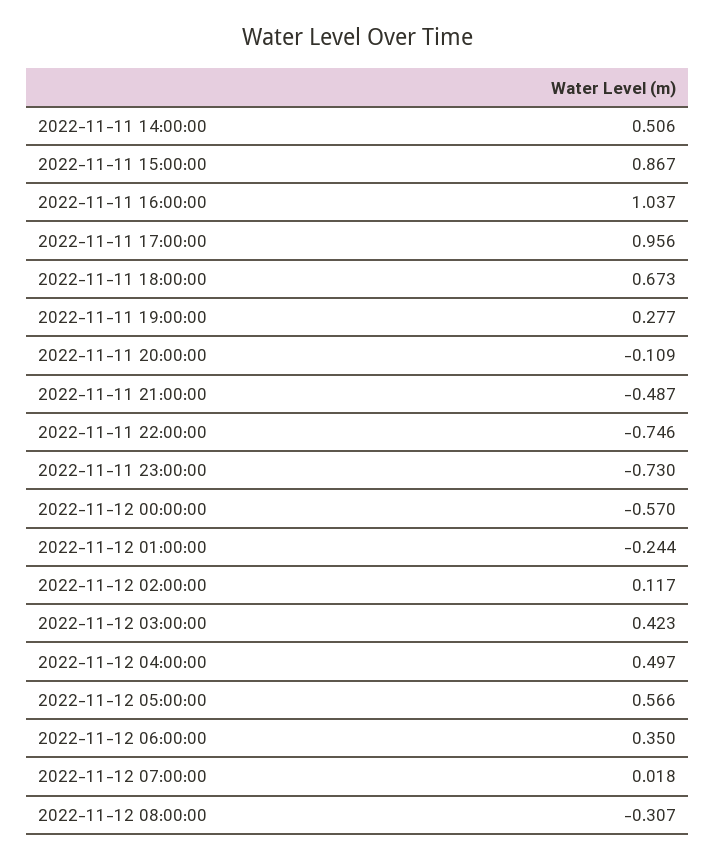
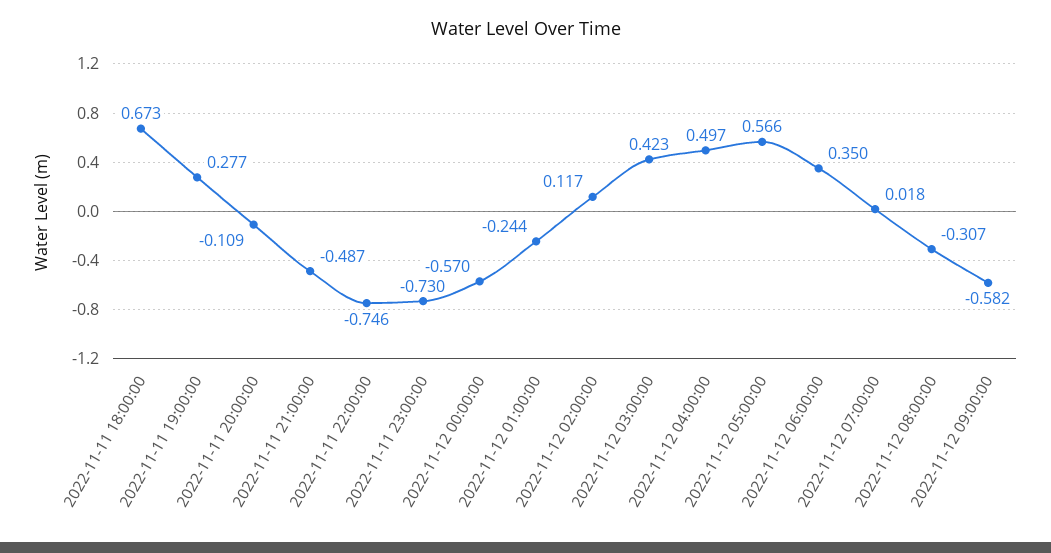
2022-11-11 14:00:00: 0.506 -> none
2022-11-11 15:00:00: 0.867 -> none
2022-11-11 16:00:00: 1.037 -> none
2022-11-11 17:00:00: 0.956 -> none
2022-11-12 09:00:00: none -> -0.582

